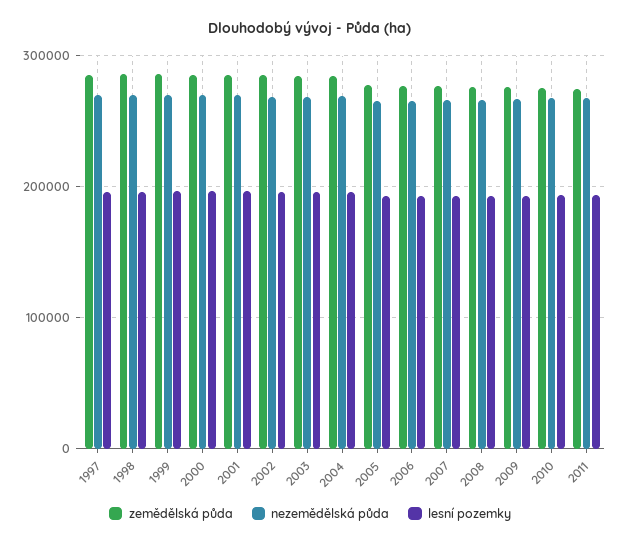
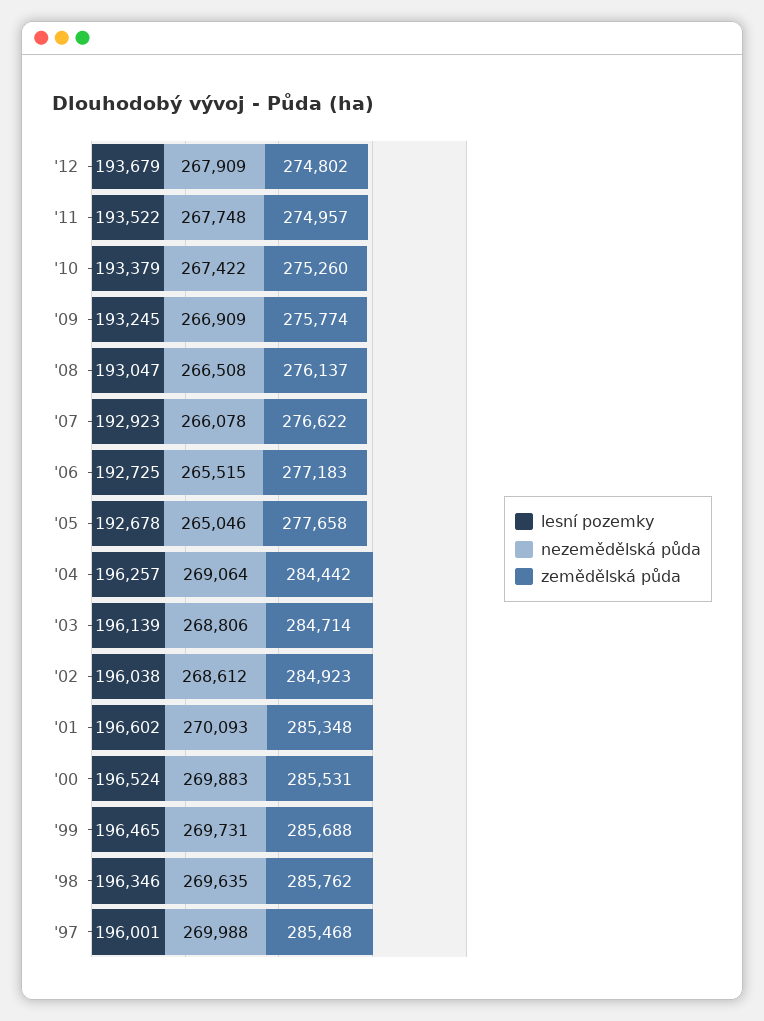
lesní pozemky, '12: none -> 193679
nezemědělská půda, '12: none -> 267909
zemědělská půda, '12: none -> 274802

